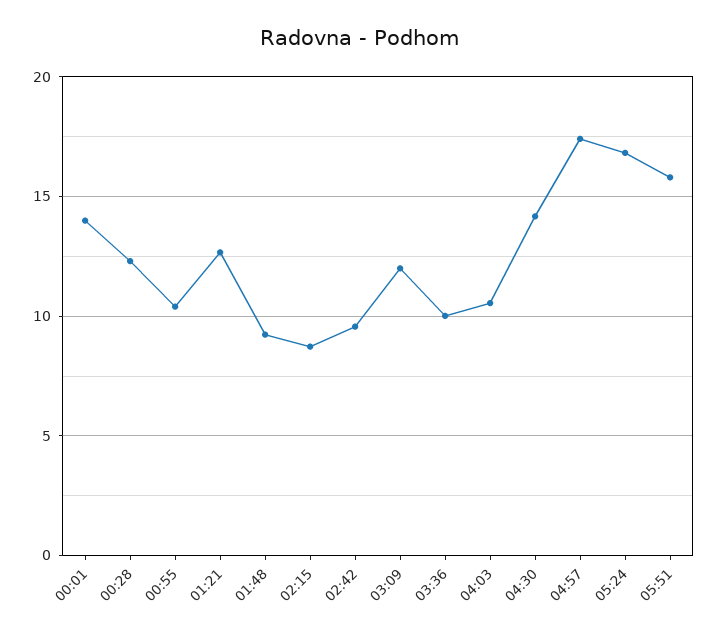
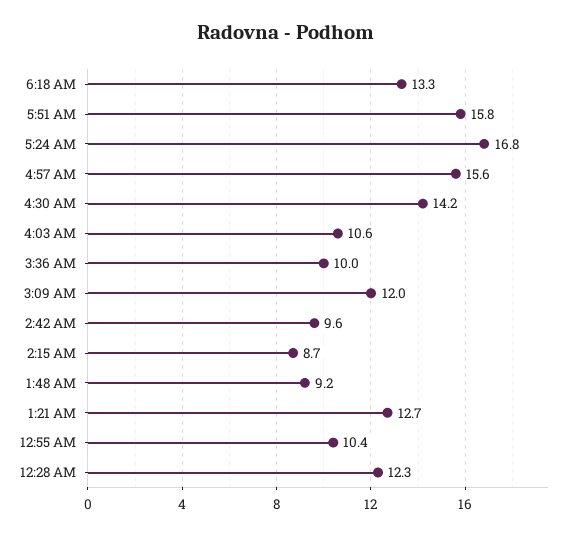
00:01: 14 -> none
04:57: 17.5 -> 15.6
6:18 AM: none -> 13.3

